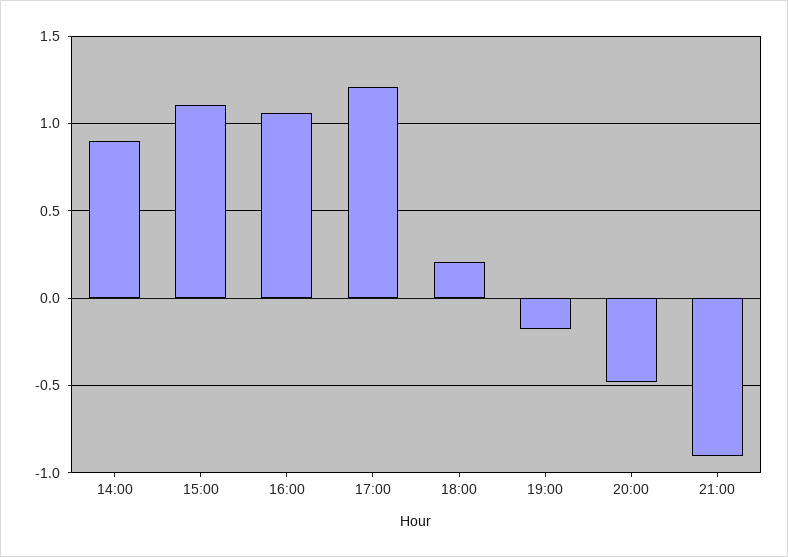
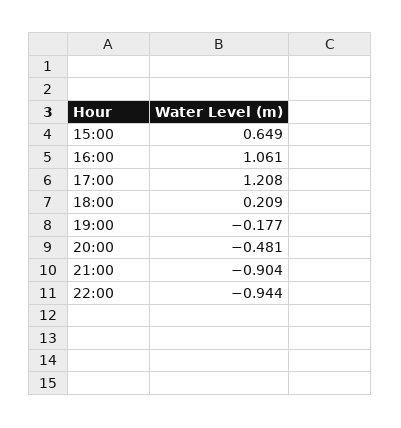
14:00: 0.9 -> none
15:00: 1.1 -> 0.649
22:00: none -> -0.944

